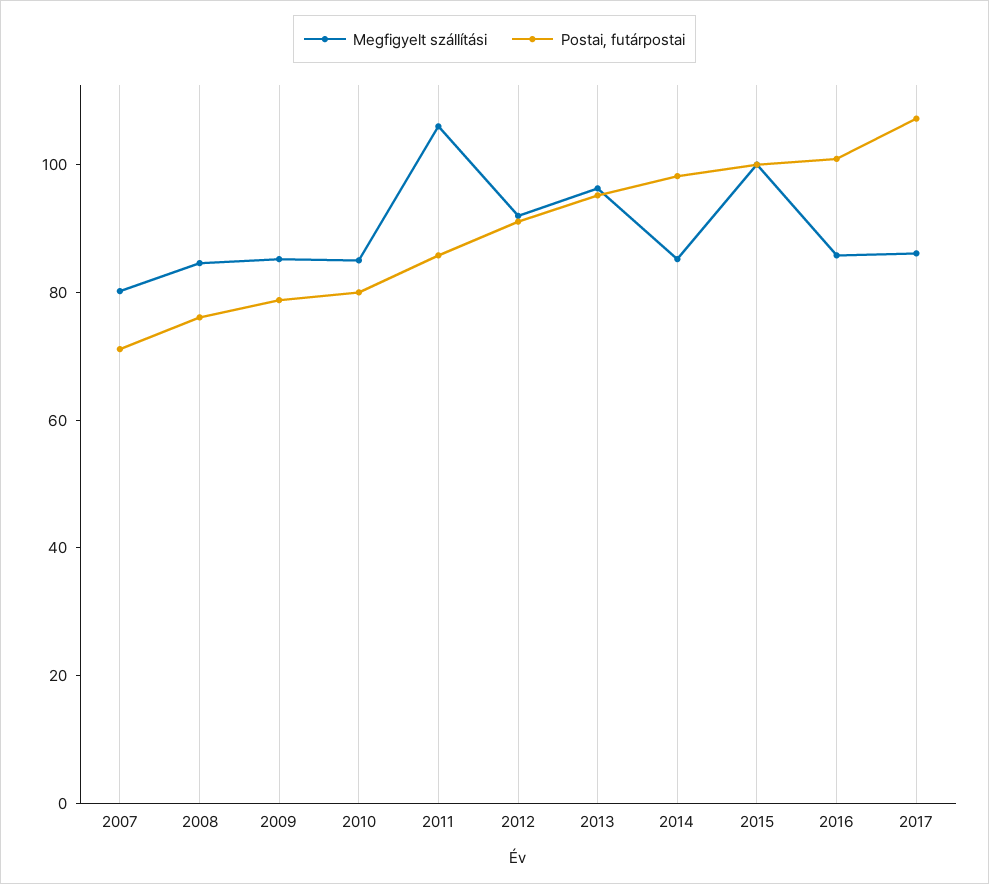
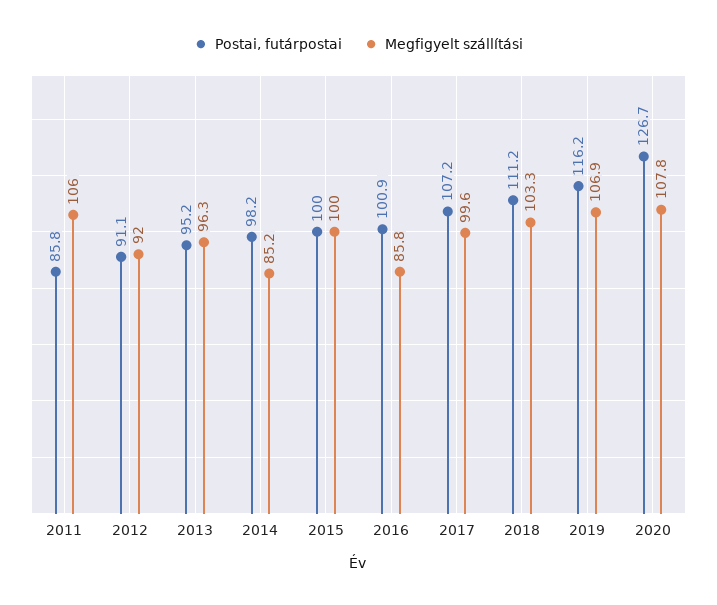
Megfigyelt szállítási, 2007: 80 -> none
Postai, futárpostai, 2007: 70 -> none
Megfigyelt szállítási, 2008: 85 -> none
Postai, futárpostai, 2008: 75 -> none
Megfigyelt szállítási, 2009: 85 -> none
Postai, futárpostai, 2009: 80 -> none
Megfigyelt szállítási, 2010: 85 -> none
Postai, futárpostai, 2010: 80 -> none
Megfigyelt szállítási, 2017: 85 -> 99.6
Postai, futárpostai, 2018: none -> 111.2
Megfigyelt szállítási, 2018: none -> 103.3
Postai, futárpostai, 2019: none -> 116.2
Megfigyelt szállítási, 2019: none -> 106.9
Postai, futárpostai, 2020: none -> 126.7
Megfigyelt szállítási, 2020: none -> 107.8

